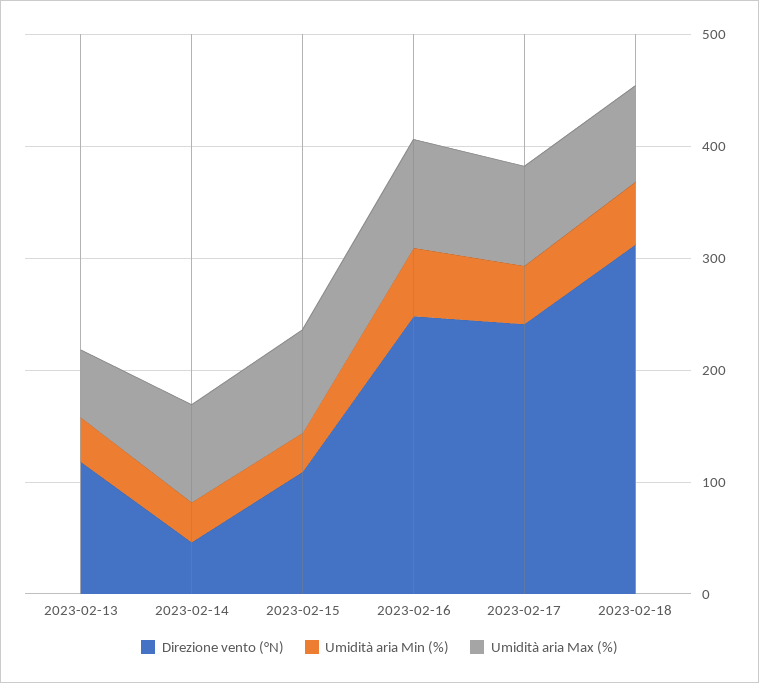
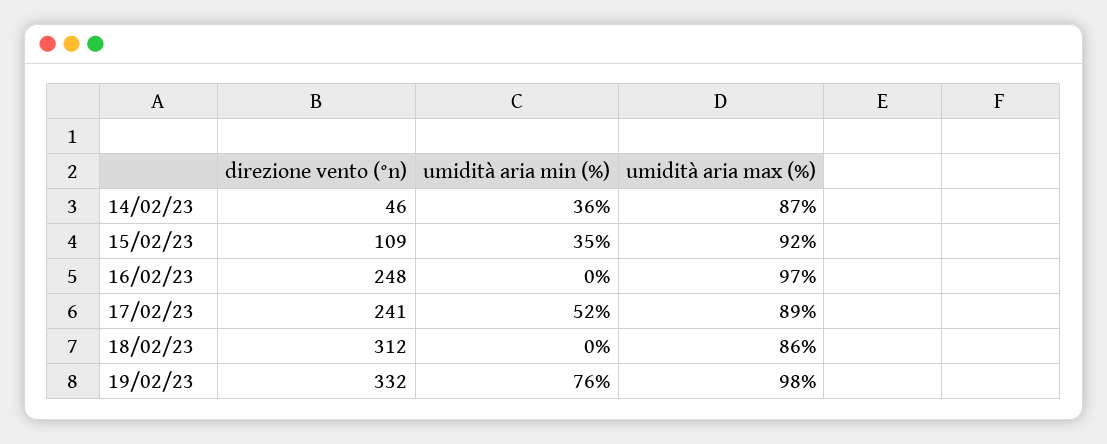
Direzione vento (°N), 2023-02-13: 120 -> none
Umidità aria Min (%), 2023-02-13: 40 -> none
Umidità aria Max (%), 2023-02-13: 60 -> none
Umidità aria Min (%), 2023-02-16: 60 -> 0
Umidità aria Min (%), 2023-02-18: 60 -> 0
Direzione vento (°N), 19/02/23: none -> 332
Umidità aria Min (%), 19/02/23: none -> 76
Umidità aria Max (%), 19/02/23: none -> 98

